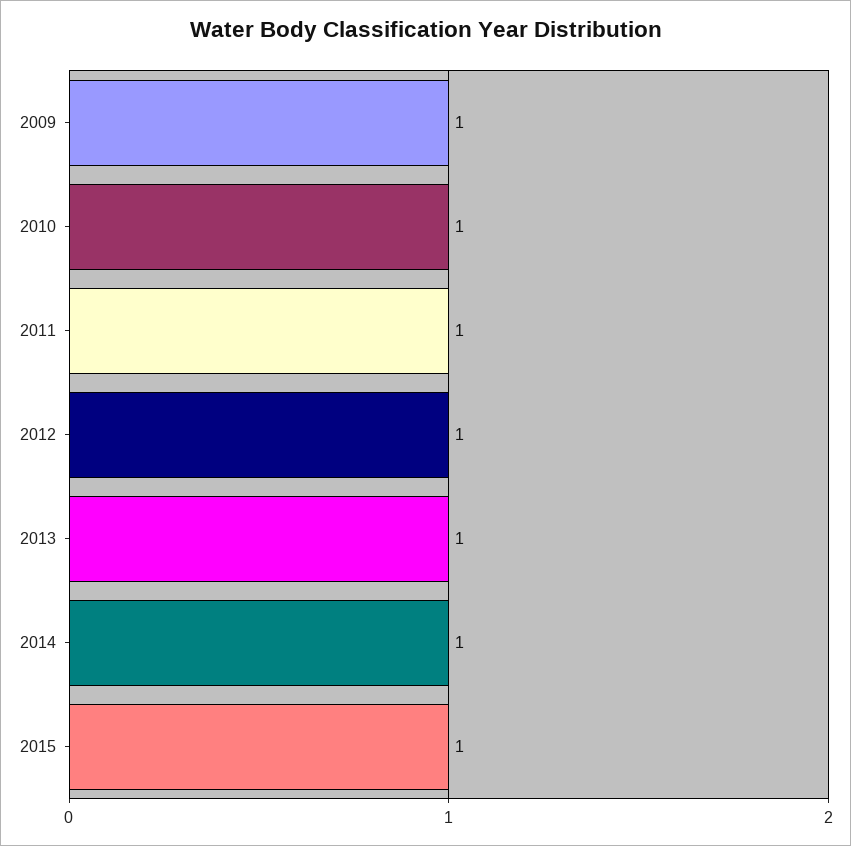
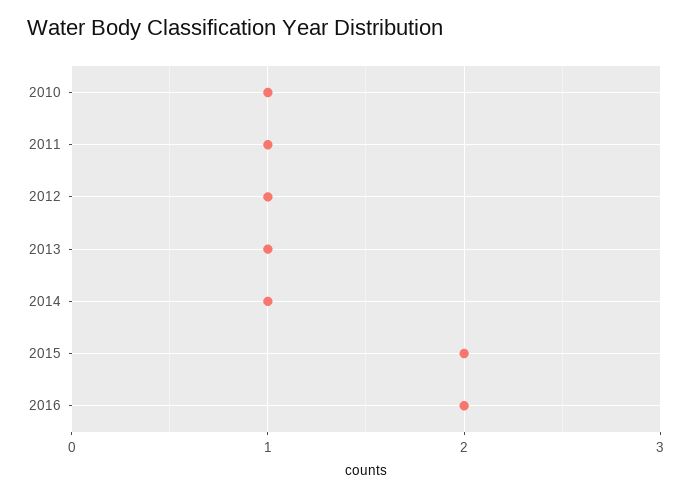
2009: 1 -> none
2015: 1 -> 2
2016: none -> 2

